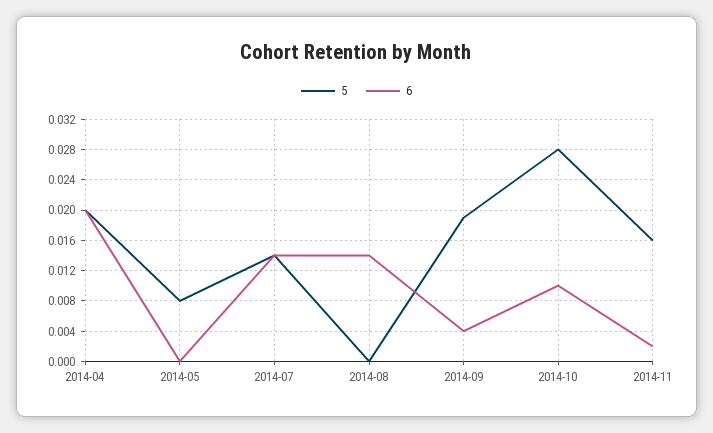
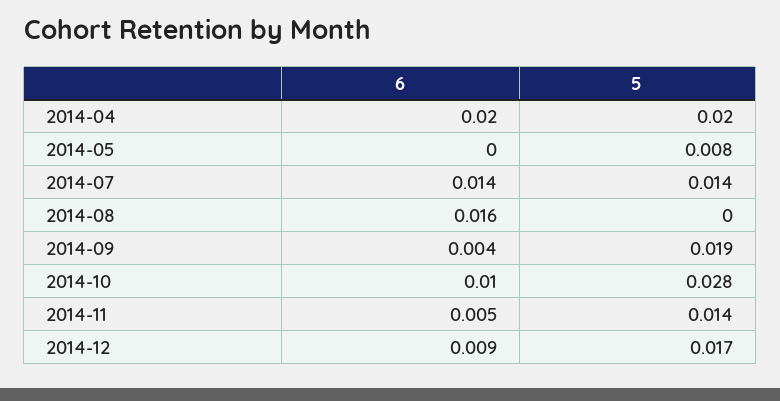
6, 2014-08: 0.014 -> 0.016
5, 2014-11: 0.016 -> 0.014
6, 2014-11: 0.002 -> 0.005
6, 2014-12: none -> 0.009
5, 2014-12: none -> 0.017

